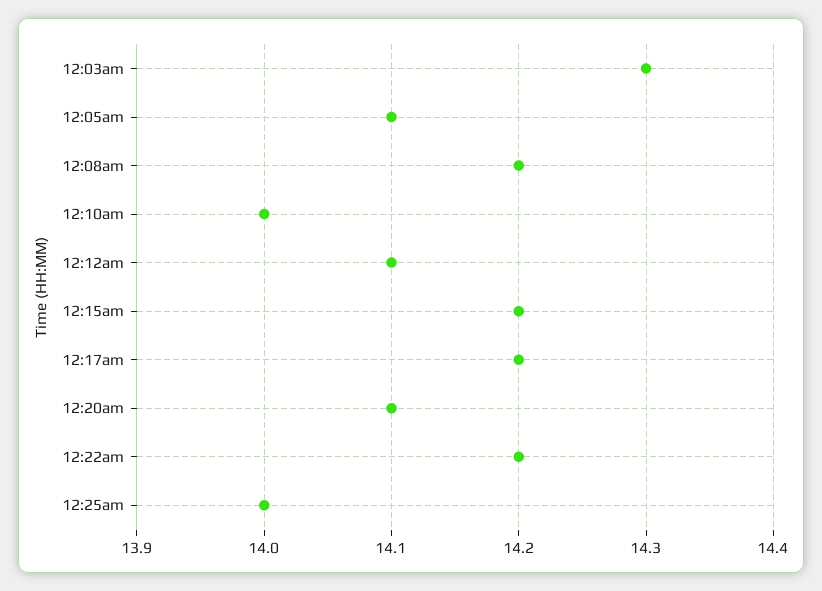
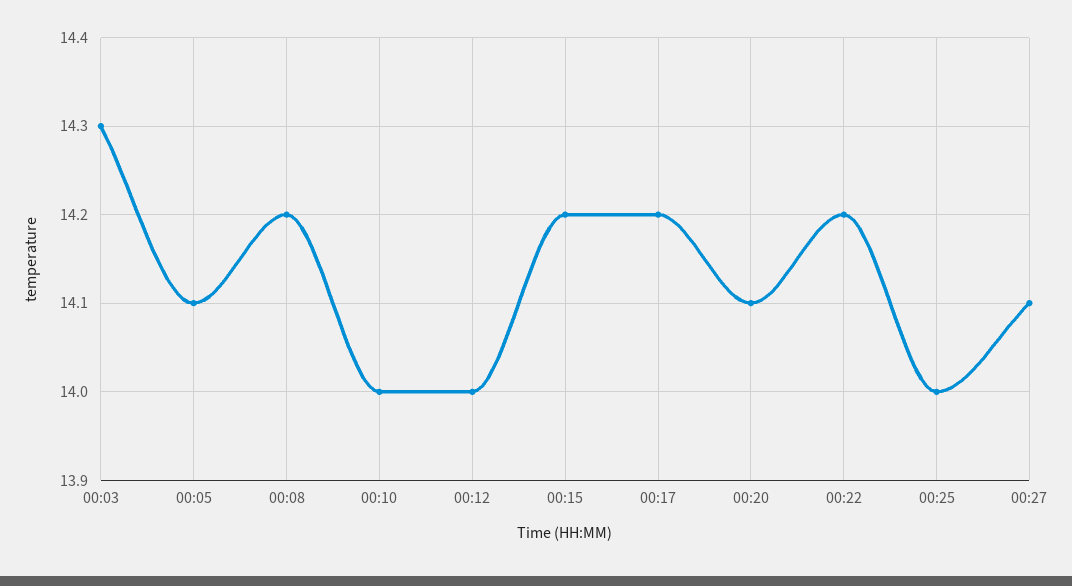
12:12am: 14.1 -> 14
00:27: none -> 14.1

